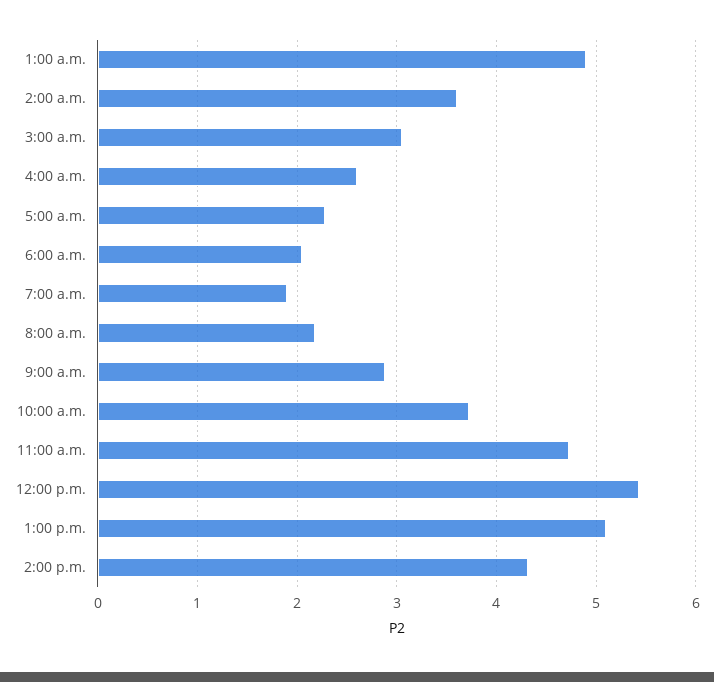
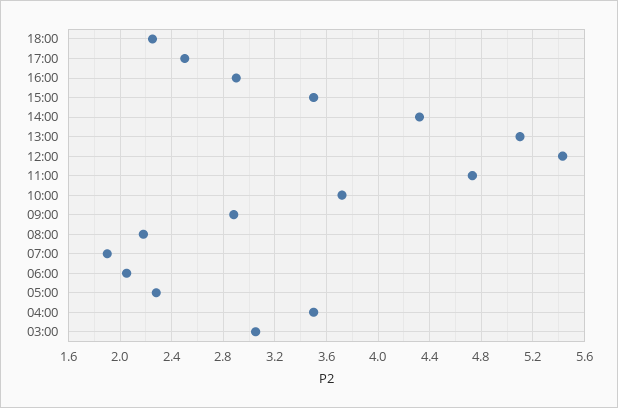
1:00 a.m.: 4.9 -> none
2:00 a.m.: 3.6 -> none
4:00 a.m.: 2.6 -> 3.5
18:00: none -> 2.25
17:00: none -> 2.5
16:00: none -> 2.9
15:00: none -> 3.5

